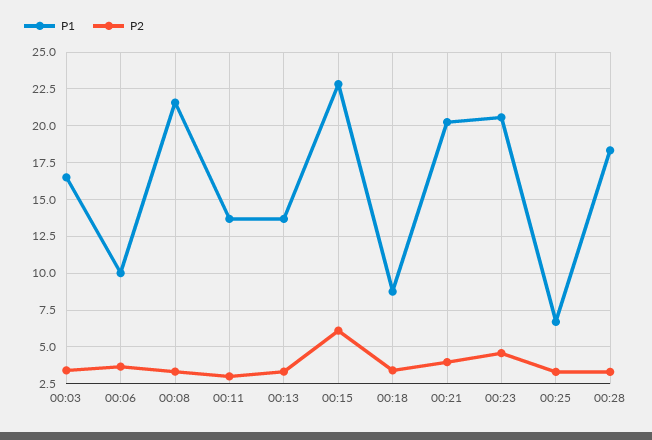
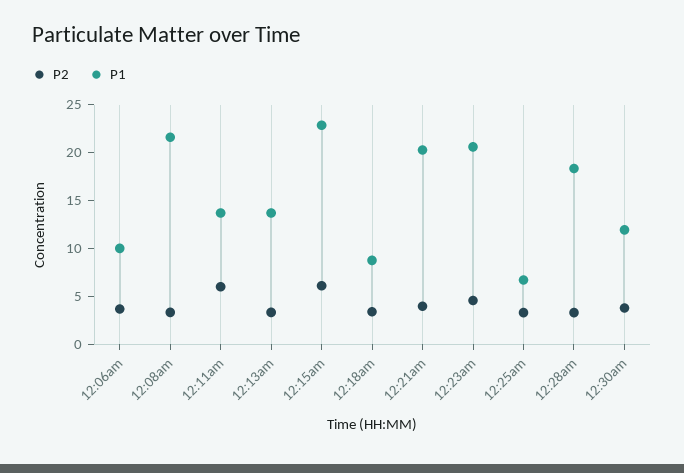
P1, 00:03: 16.5 -> none
P2, 00:03: 3.5 -> none
P2, 00:11: 3 -> 6
P2, 12:30am: none -> 4
P1, 12:30am: none -> 12

